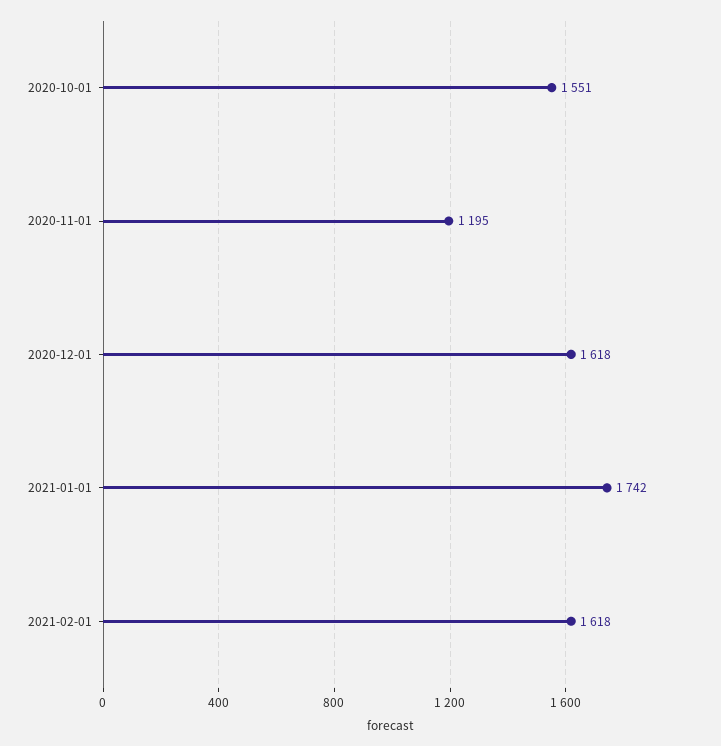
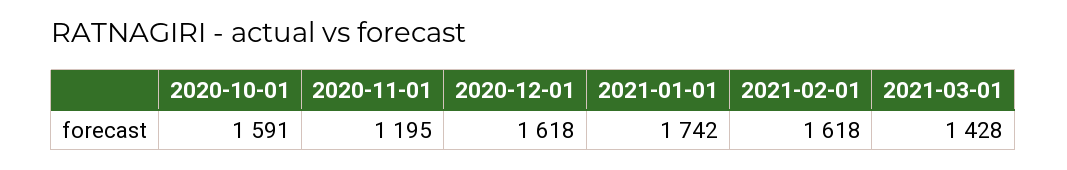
2020-10-01: 1551 -> 1591
2021-03-01: none -> 1428

